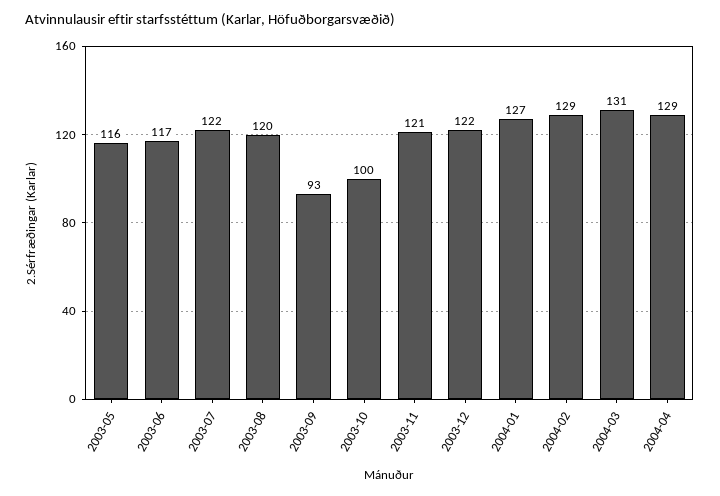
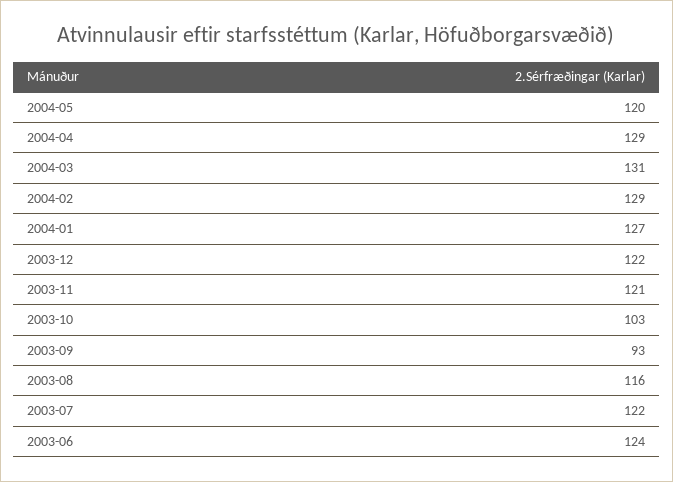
2003-05: 116 -> none
2003-06: 117 -> 124
2003-08: 120 -> 116
2003-10: 100 -> 103
2004-05: none -> 120

